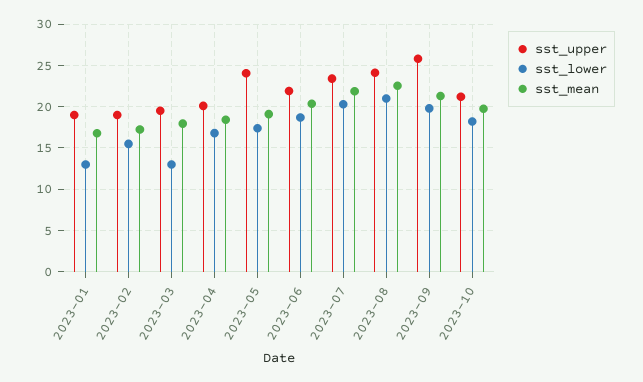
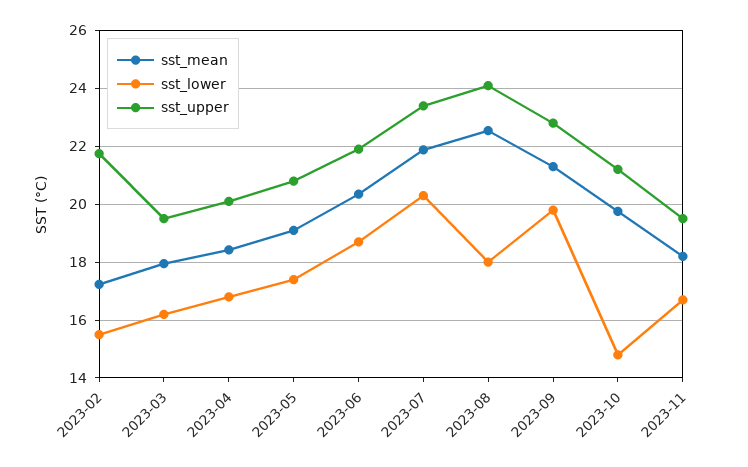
sst_upper, 2023-01: 19 -> none
sst_lower, 2023-01: 13 -> none
sst_mean, 2023-01: 17 -> none
sst_upper, 2023-02: 19 -> 21.75
sst_lower, 2023-03: 13 -> 16.25
sst_upper, 2023-05: 24 -> 20.75
sst_lower, 2023-08: 21 -> 18
sst_upper, 2023-09: 26 -> 22.75
sst_lower, 2023-10: 18 -> 14.75
sst_mean, 2023-11: none -> 18.25
sst_lower, 2023-11: none -> 16.75
sst_upper, 2023-11: none -> 19.5

